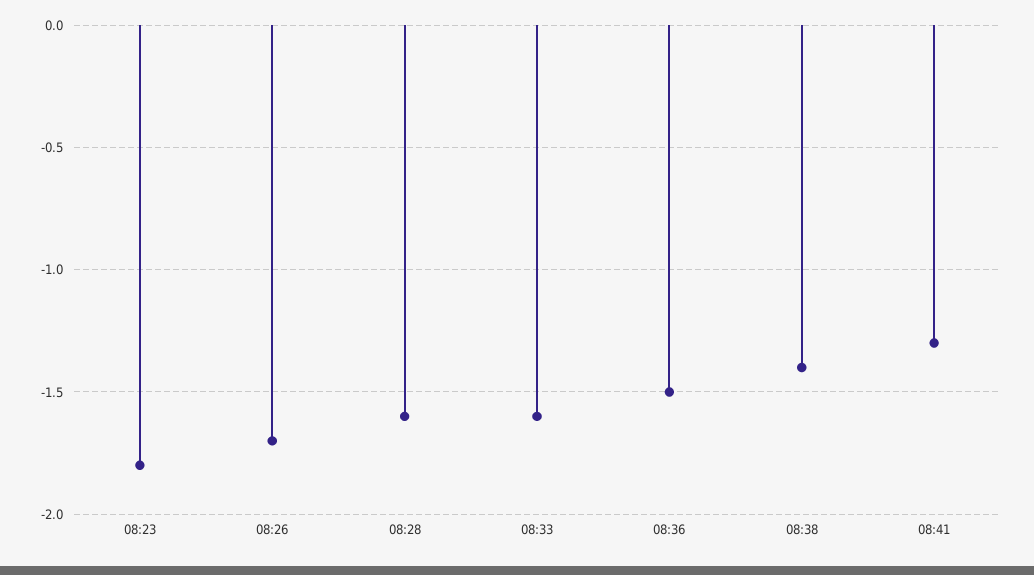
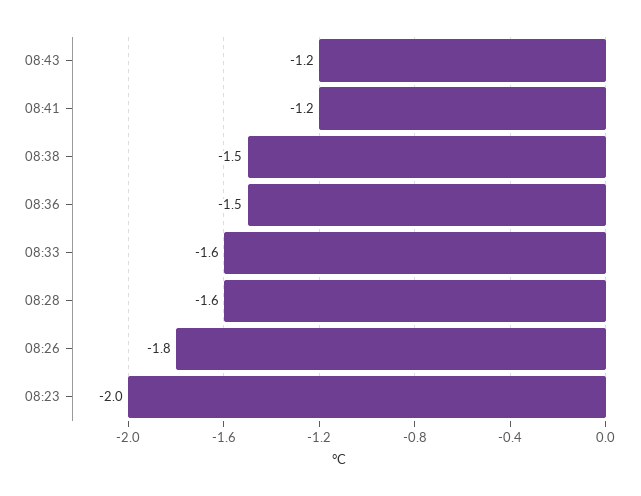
08:23: -1.8 -> -2
08:26: -1.7 -> -1.8
08:38: -1.4 -> -1.5
08:41: -1.3 -> -1.2
08:43: none -> -1.2

